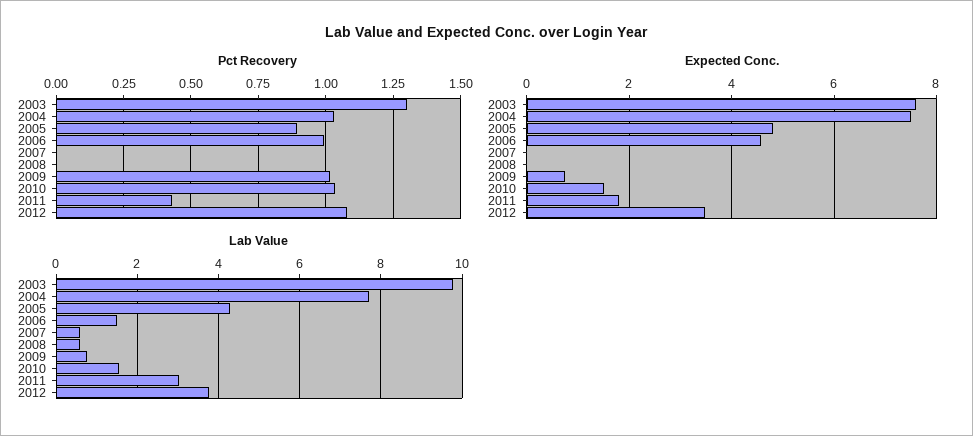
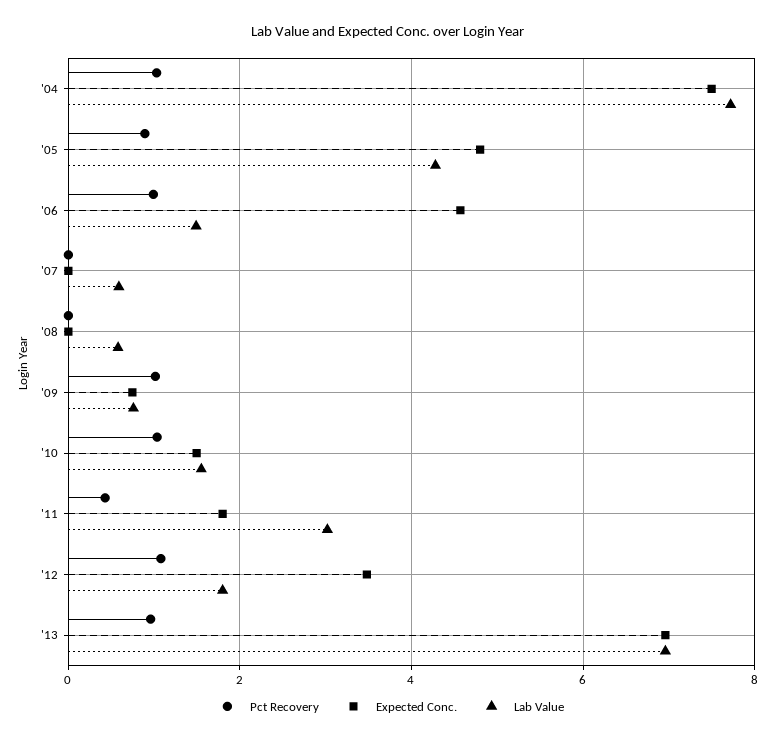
Pct Recovery, 2003: 1.3 -> none
Expected Conc., 2003: 7.6 -> none
Lab Value, 2003: 9.8 -> none
Lab Value, 2012: 3.8 -> 1.8
Pct Recovery, '13: none -> 1
Expected Conc., '13: none -> 7
Lab Value, '13: none -> 7

